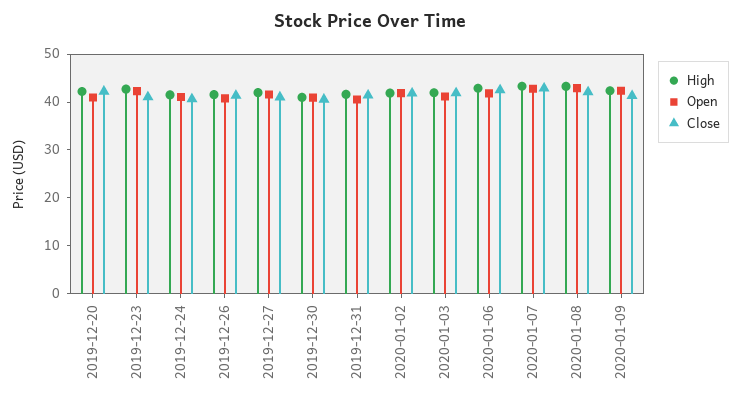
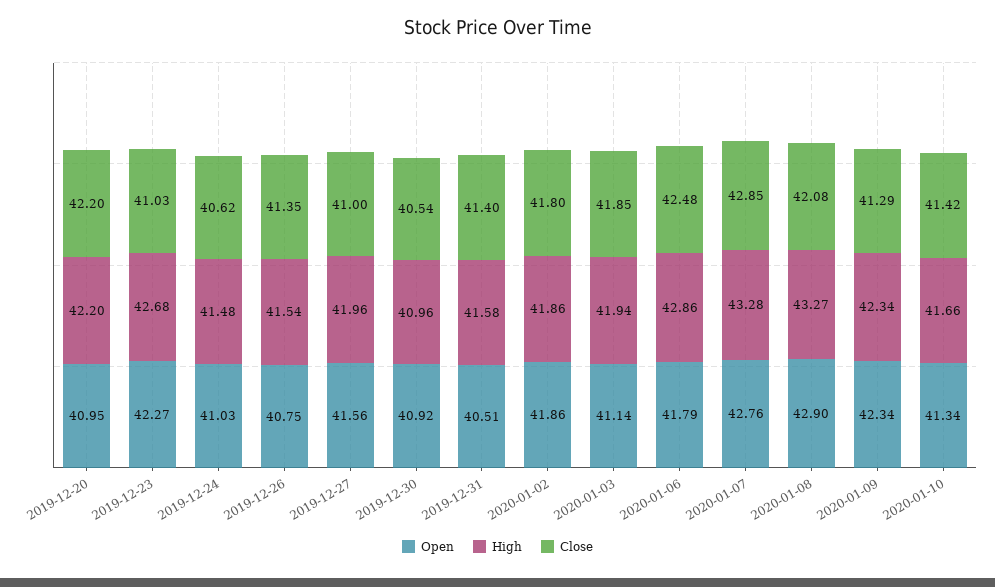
Open, 2020-01-10: none -> 41.34
High, 2020-01-10: none -> 41.66
Close, 2020-01-10: none -> 41.42

